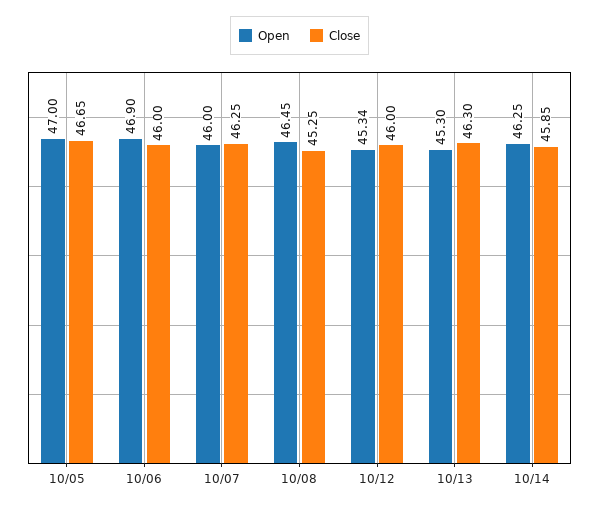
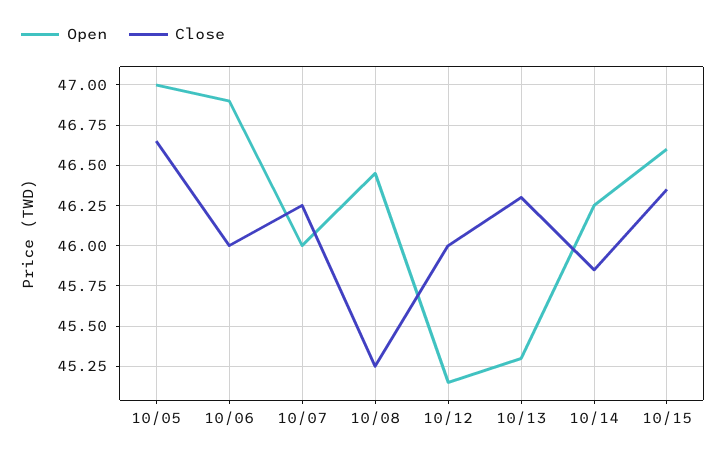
Open, 10/12: 45.34 -> 45.15
Open, 10/15: none -> 46.6
Close, 10/15: none -> 46.35

